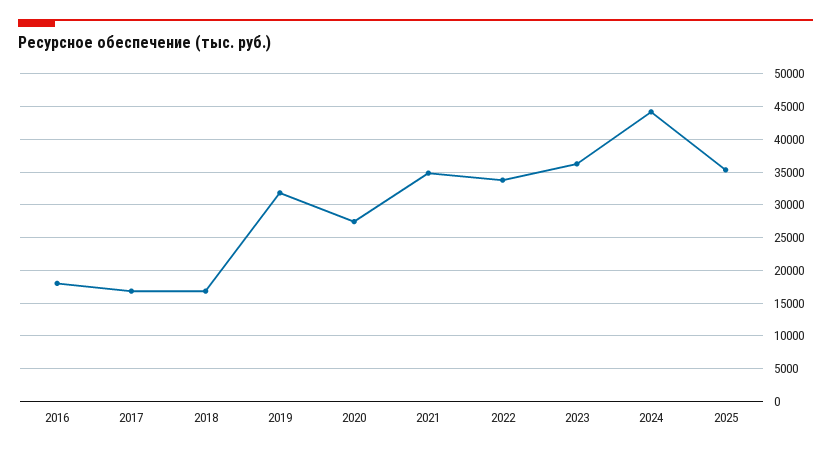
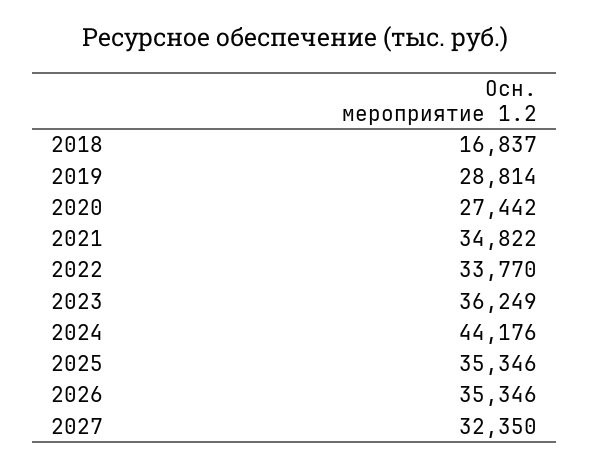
2016: 18000 -> none
2017: 17000 -> none
2019: 32000 -> 28814
2026: none -> 35346
2027: none -> 32350

